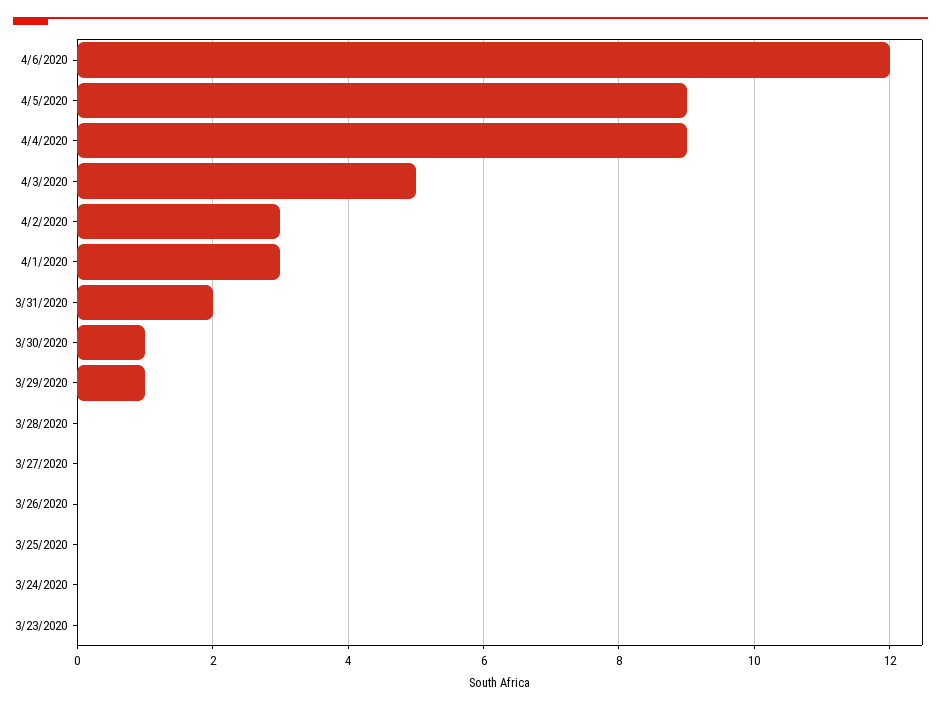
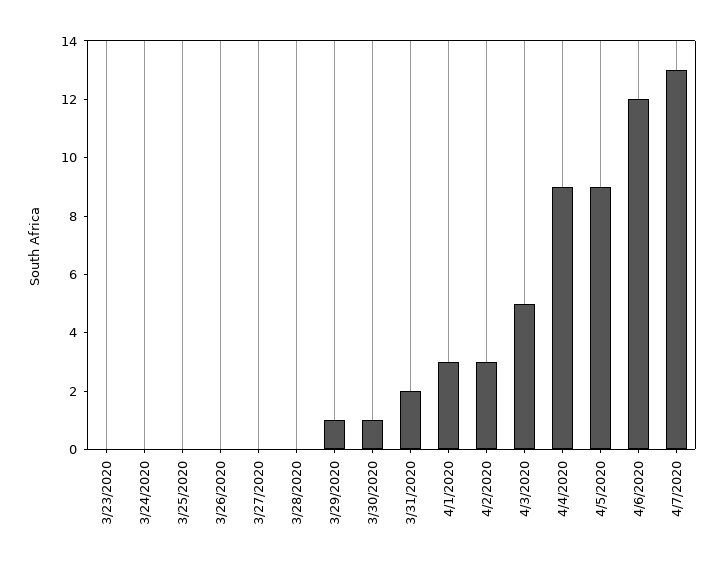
4/7/2020: none -> 13

